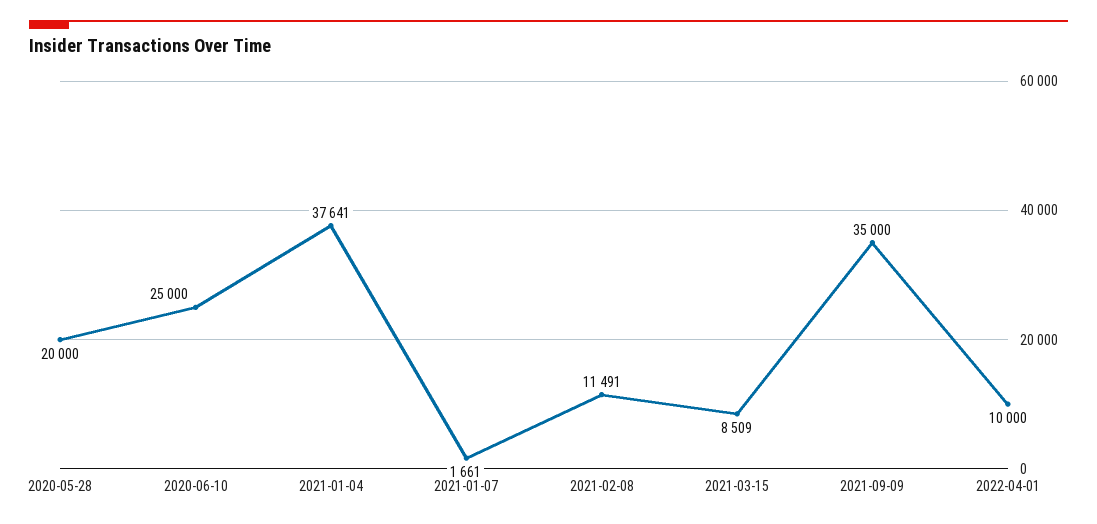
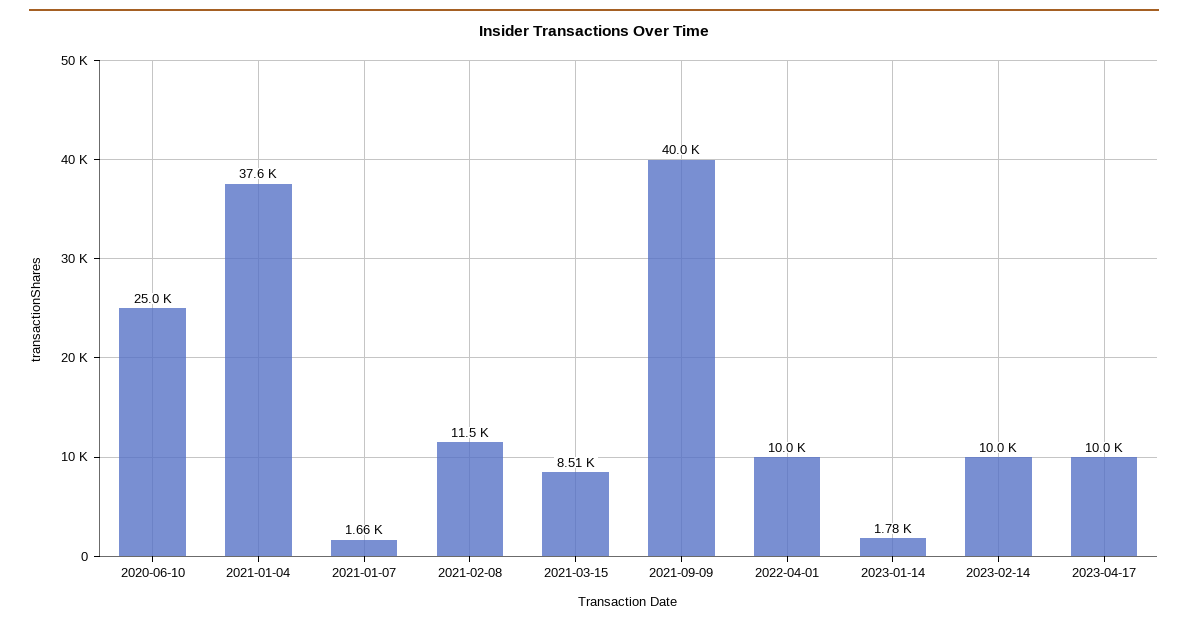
2020-05-28: 20000 -> none
2021-09-09: 35000 -> 40000
2023-01-14: none -> 1780
2023-02-14: none -> 10000
2023-04-17: none -> 10000

